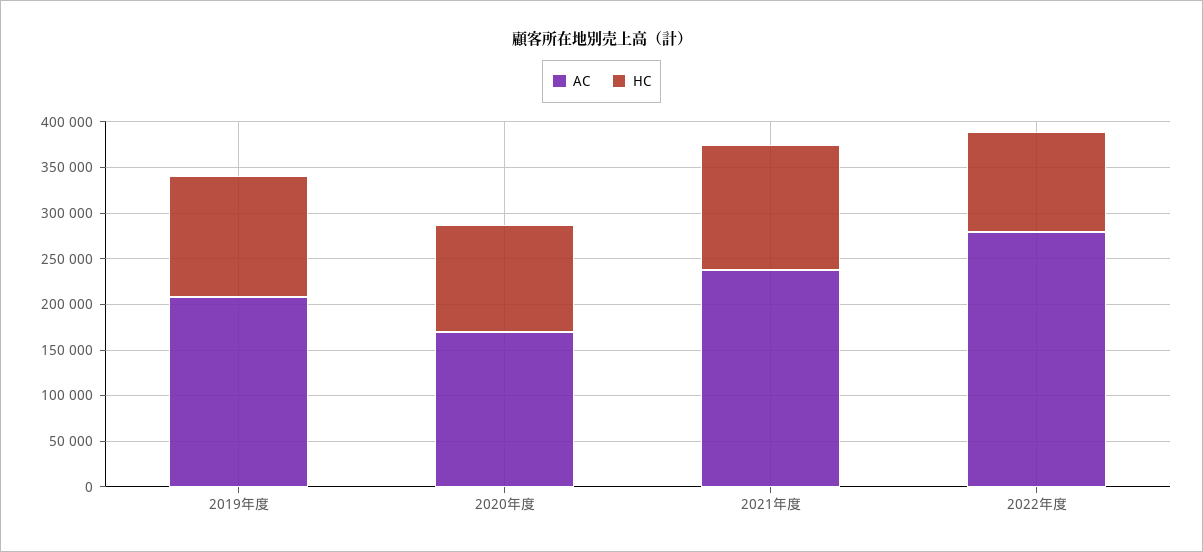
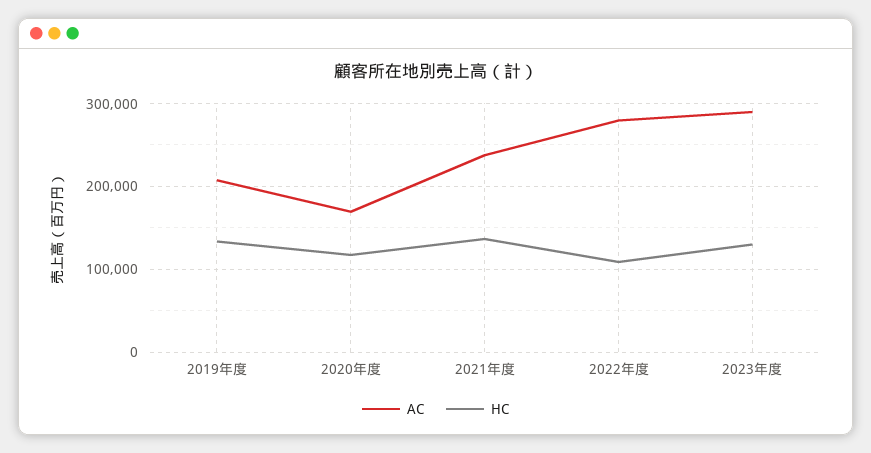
AC, 2023年度: none -> 290000
HC, 2023年度: none -> 130000

